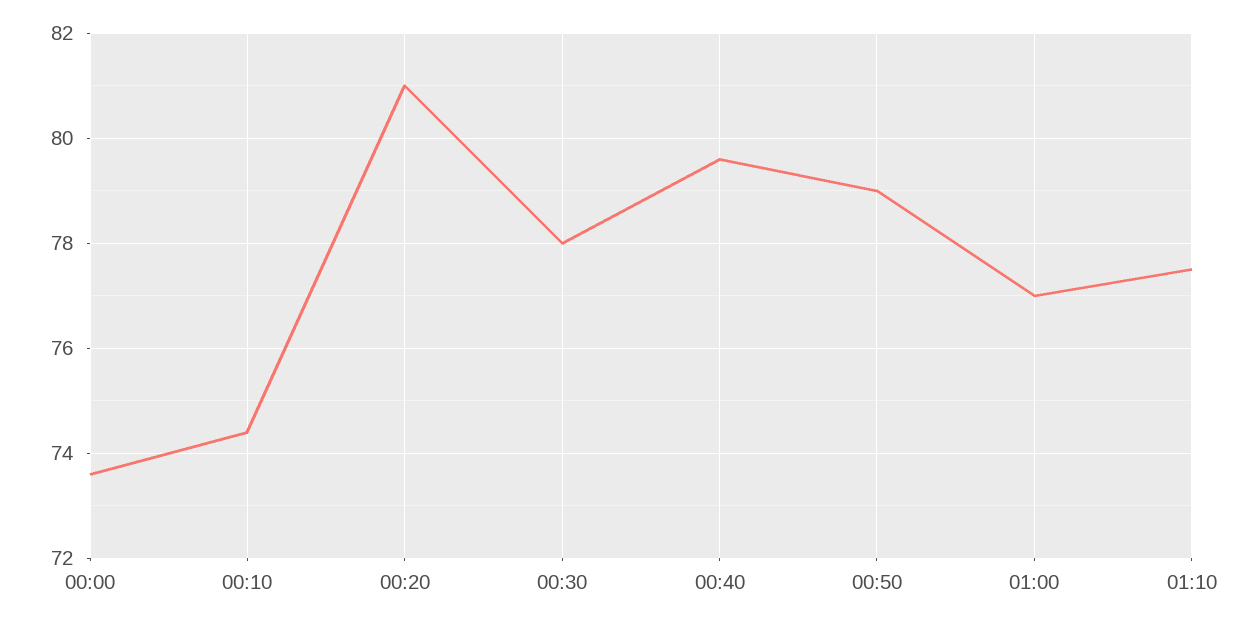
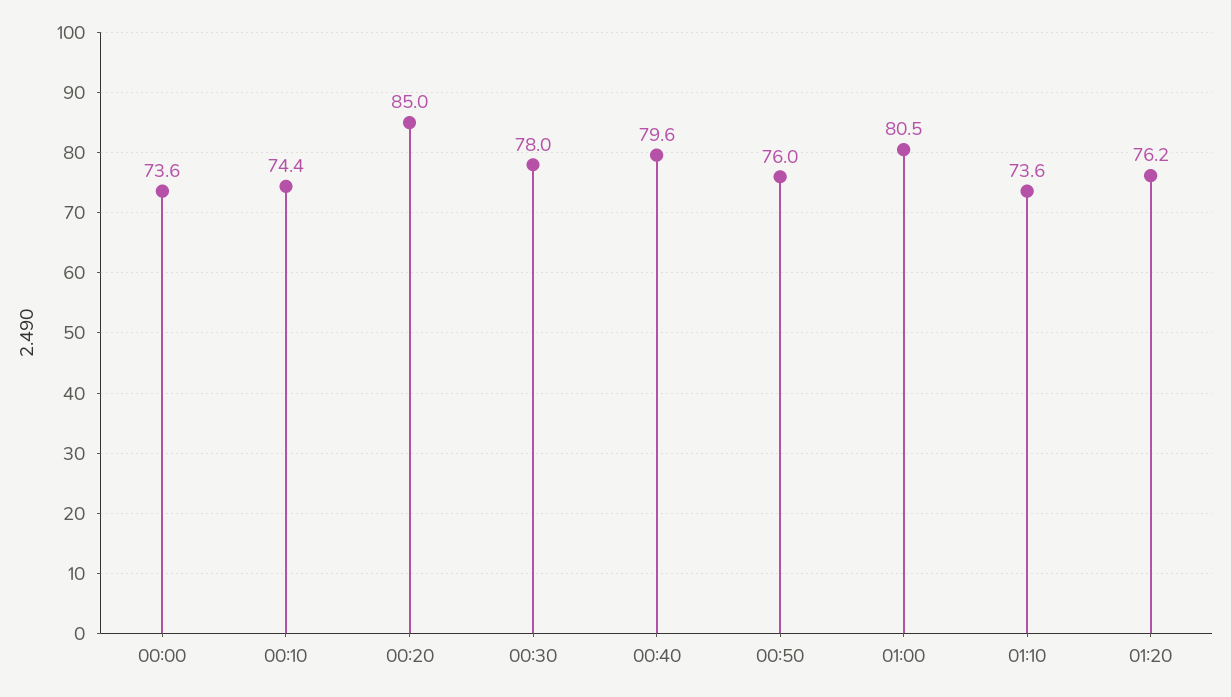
00:20: 81 -> 85
00:50: 79 -> 76
01:00: 77 -> 80.5
01:10: 77.5 -> 73.6
01:20: none -> 76.2

